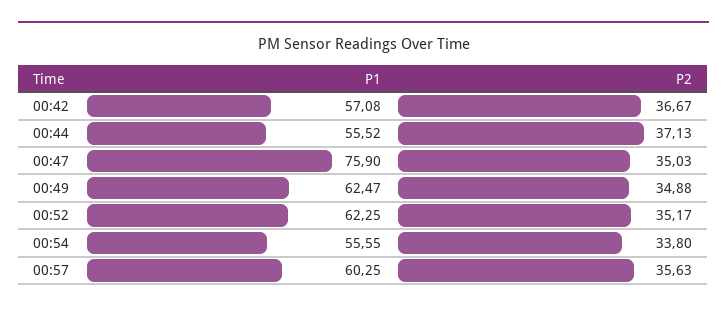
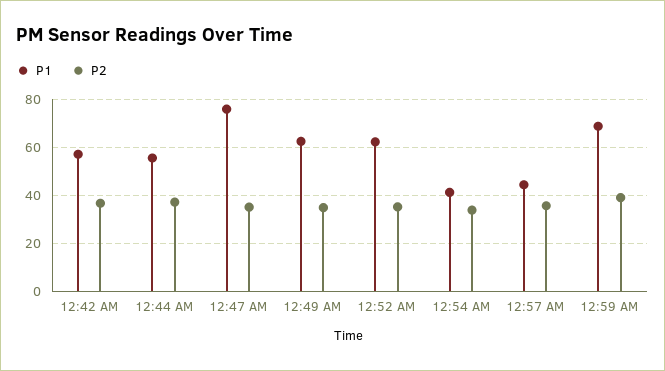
P1, 00:54: 55.55 -> 40
P1, 00:57: 60.25 -> 45
P1, 12:59 AM: none -> 70
P2, 12:59 AM: none -> 40

